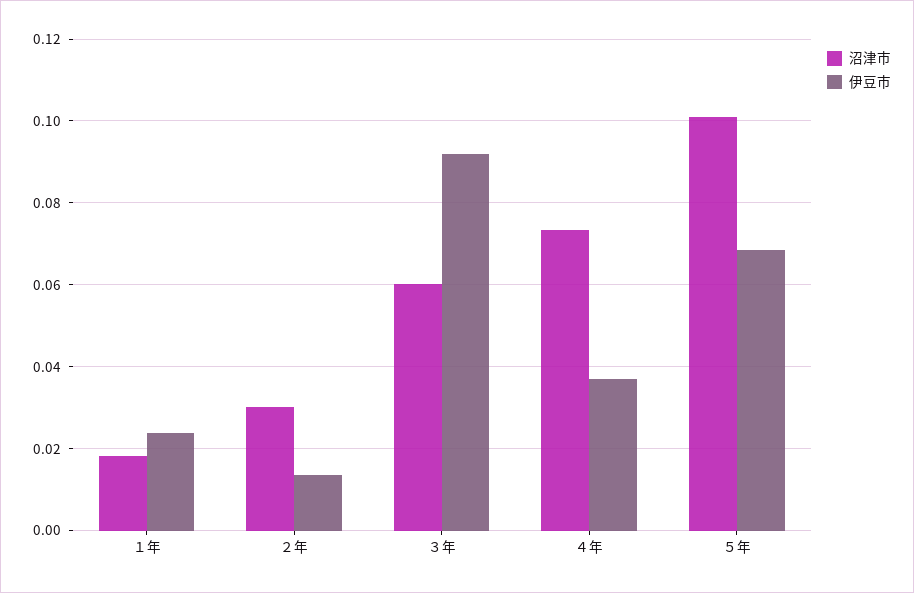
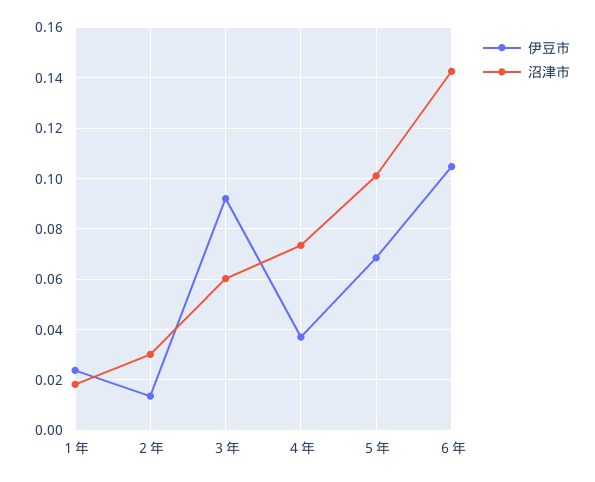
伊豆市, ６年: none -> 0.105
沼津市, ６年: none -> 0.1425

